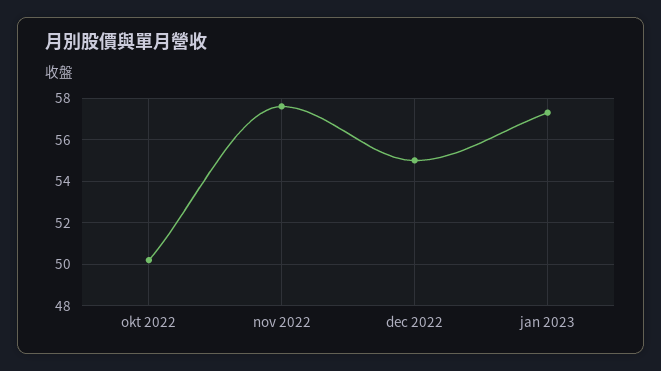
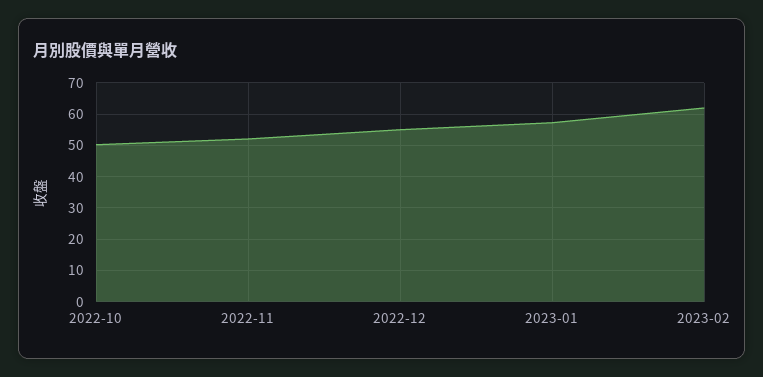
nov 2022: 57.5 -> 52
2023-02: none -> 62

